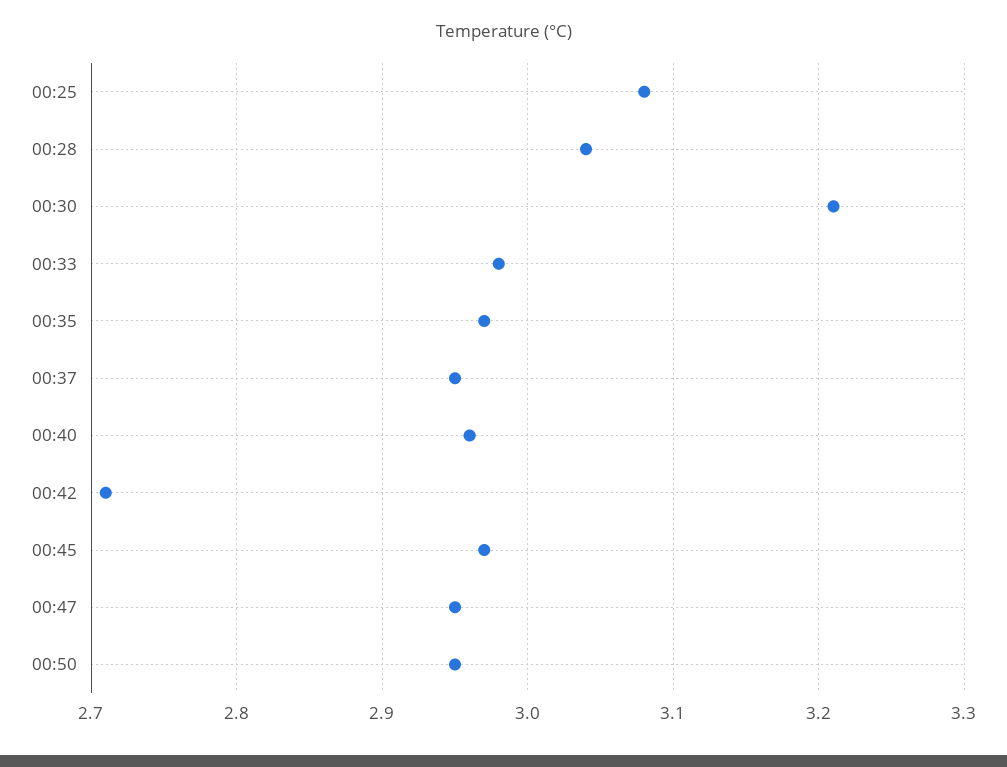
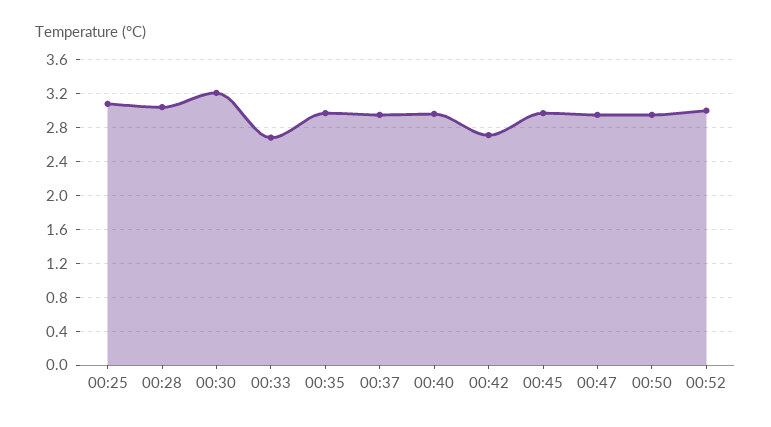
00:33: 2.98 -> 2.7
00:52: none -> 3

